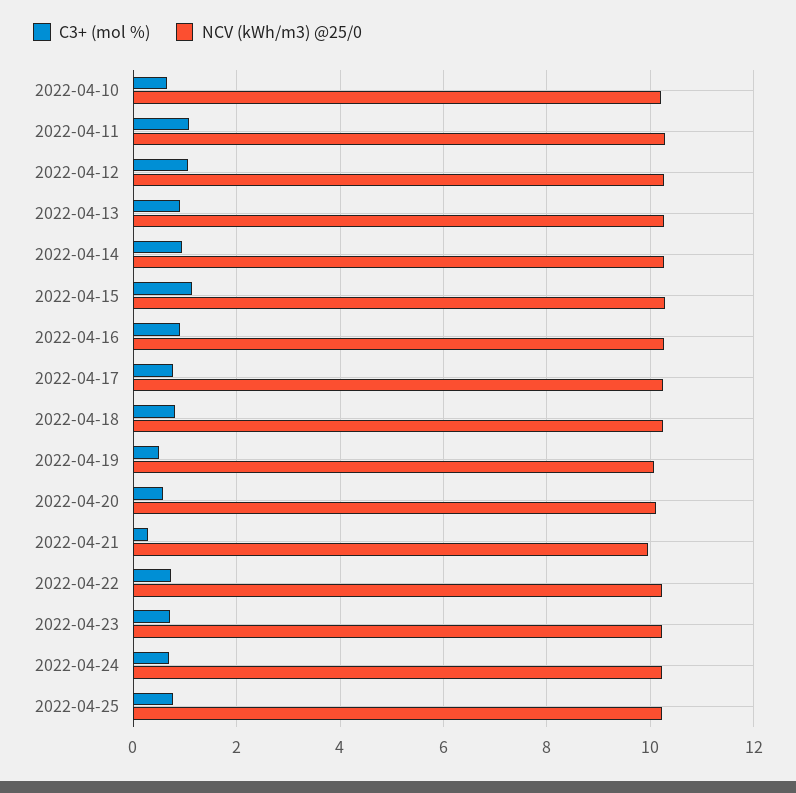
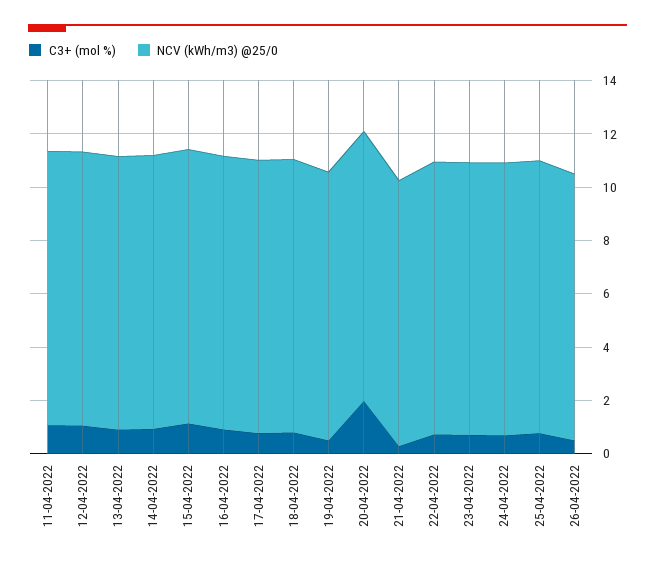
C3+ (mol %), 2022-04-10: 0.6 -> none
NCV (kWh/m3) @25/0, 2022-04-10: 10.2 -> none
C3+ (mol %), 2022-04-20: 0.6 -> 2
C3+ (mol %), 26-04-2022: none -> 0.5
NCV (kWh/m3) @25/0, 26-04-2022: none -> 10

